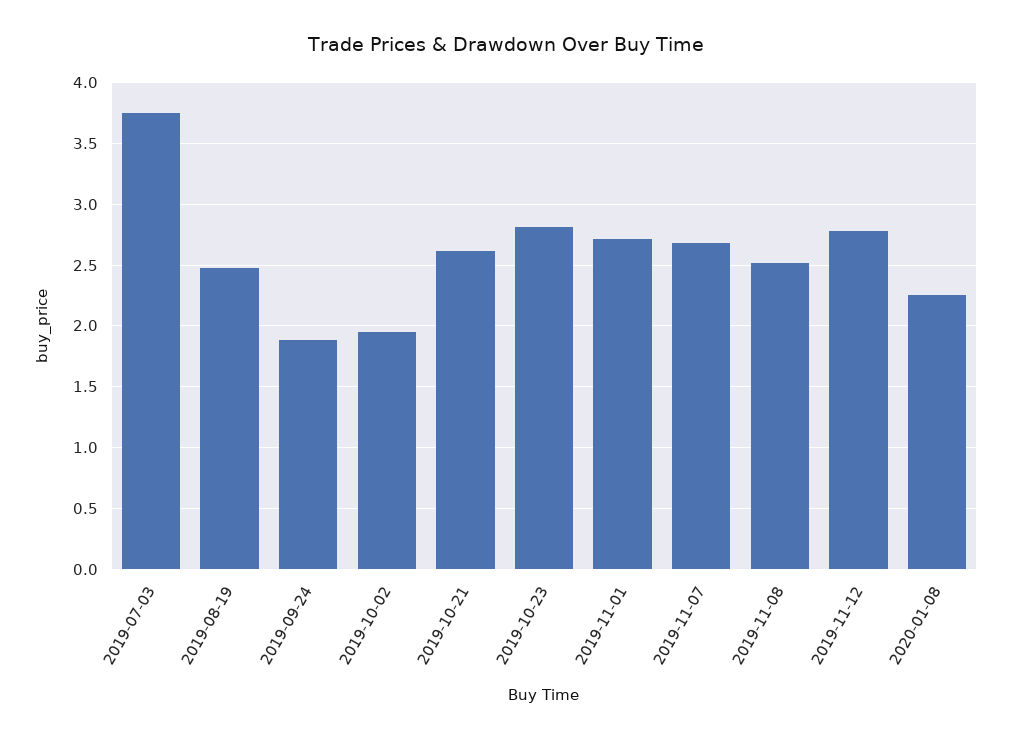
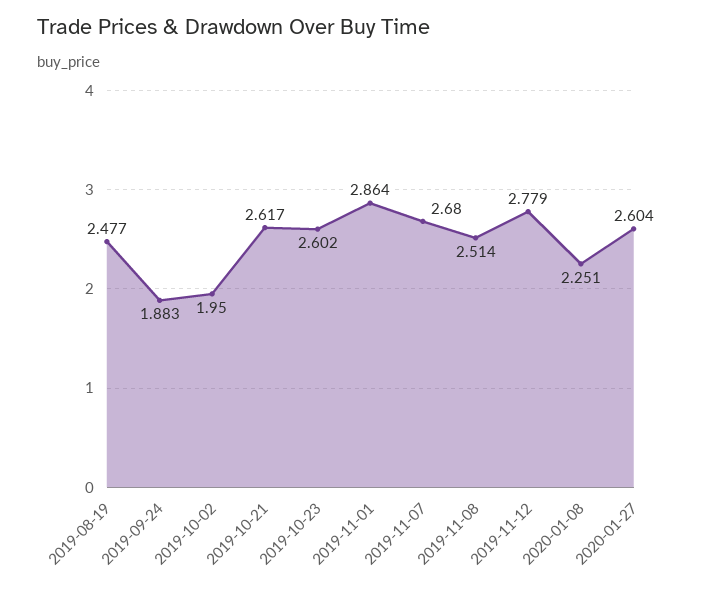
2019-07-03: 3.75 -> none
2019-10-23: 2.8 -> 2.602
2019-11-01: 2.7 -> 2.864
2020-01-27: none -> 2.604

